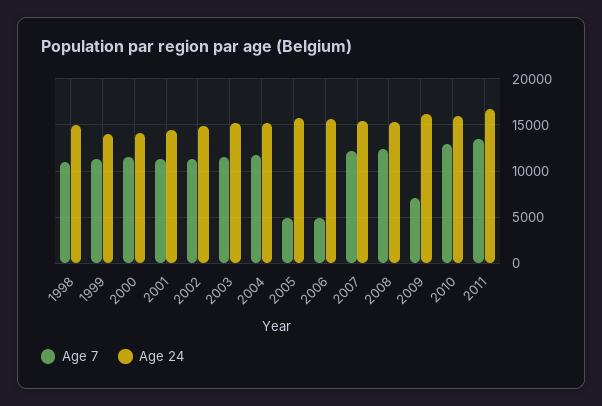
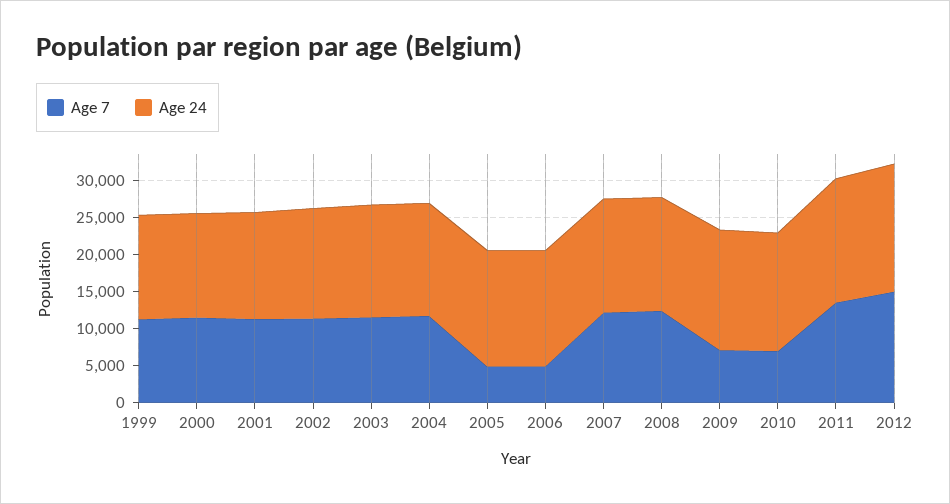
Age 7, 1998: 11000 -> none
Age 24, 1998: 15000 -> none
Age 7, 2010: 13000 -> 7500
Age 7, 2012: none -> 15000
Age 24, 2012: none -> 17500

